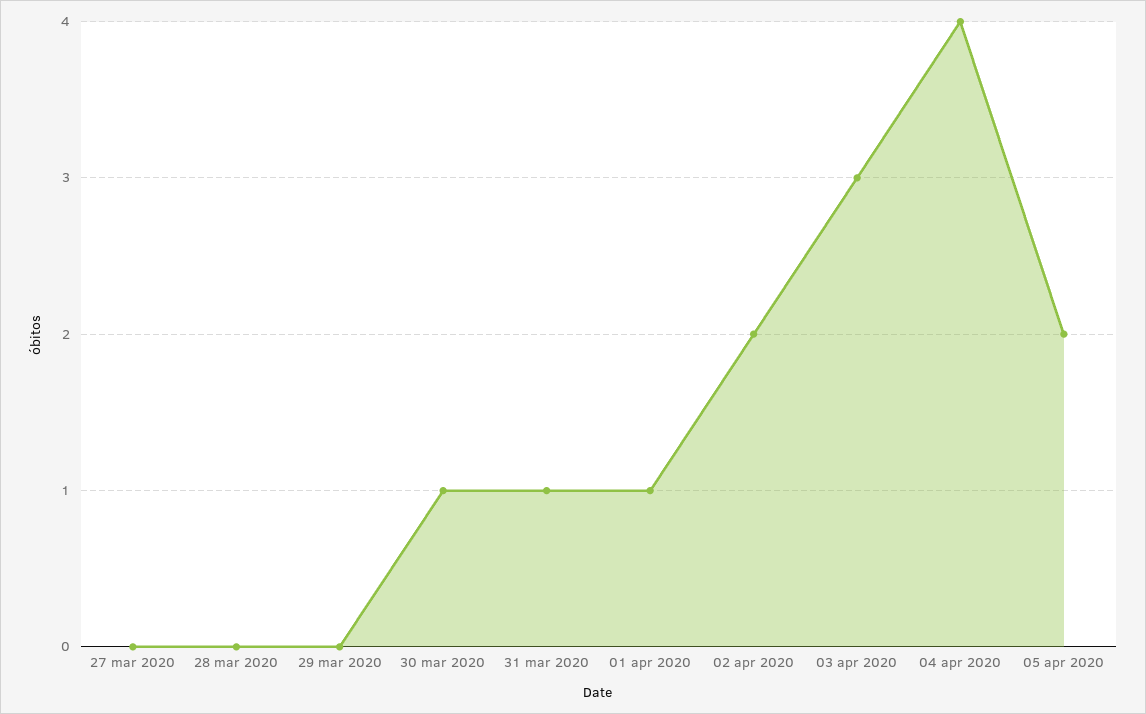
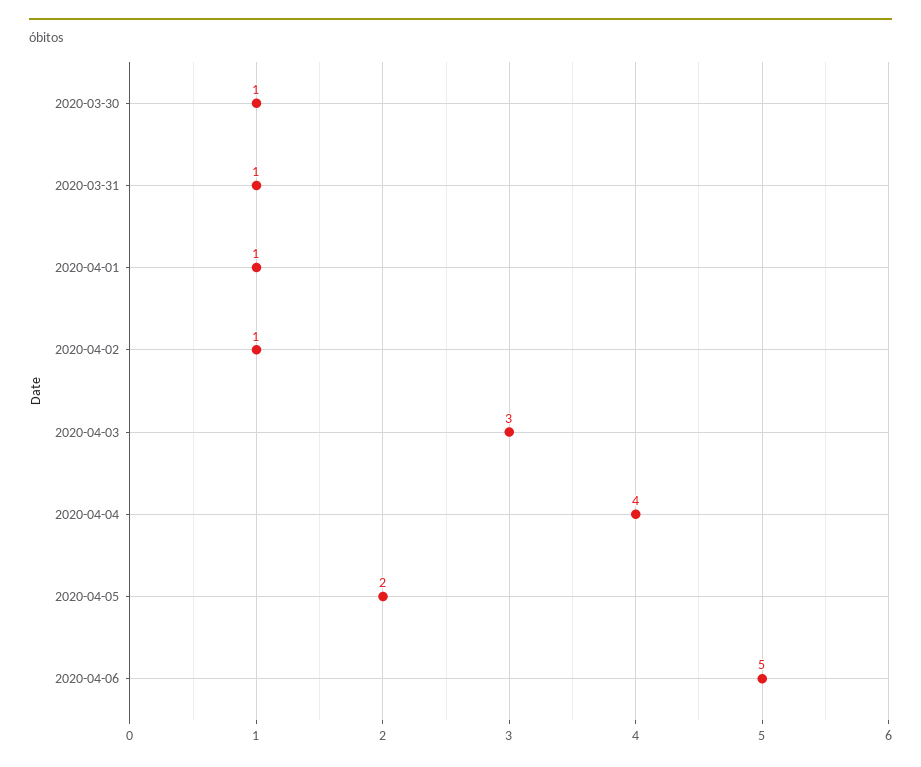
27 mar 2020: 0 -> none
28 mar 2020: 0 -> none
29 mar 2020: 0 -> none
02 apr 2020: 2 -> 1
2020-04-06: none -> 5

